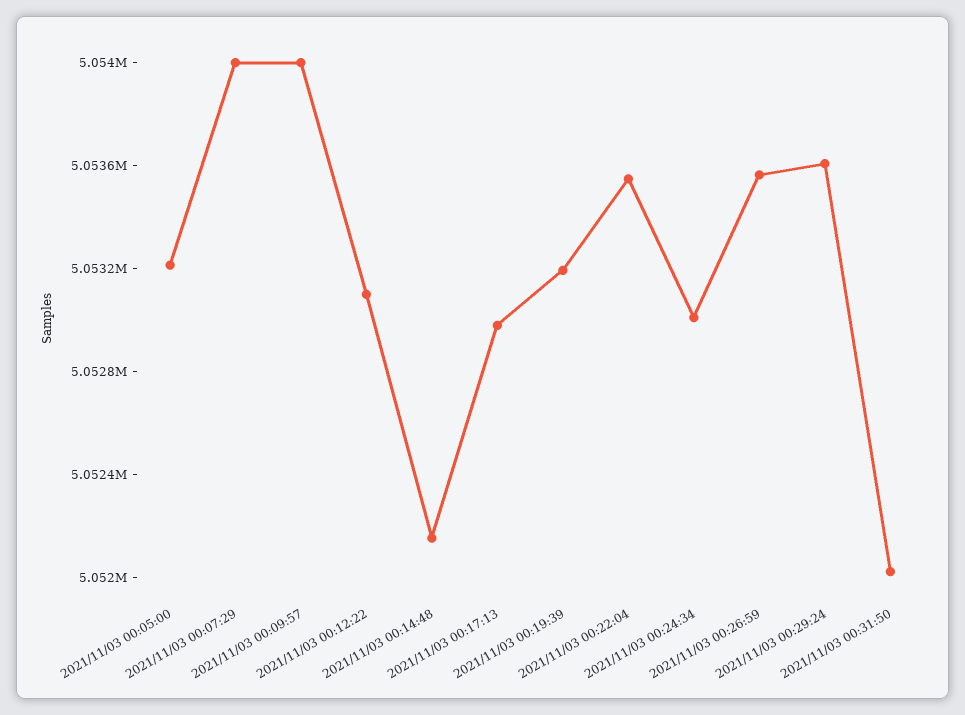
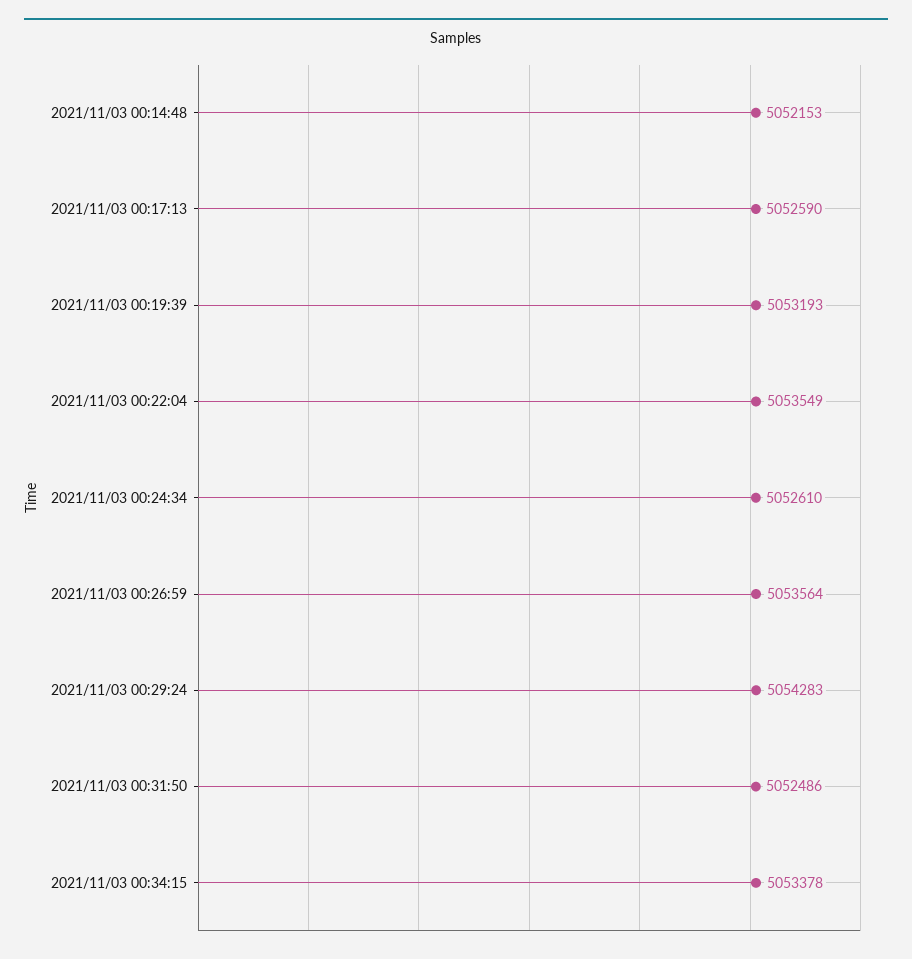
2021/11/03 00:05:00: 5053200 -> none
2021/11/03 00:07:29: 5054000 -> none
2021/11/03 00:09:57: 5054000 -> none
2021/11/03 00:12:22: 5053100 -> none
2021/11/03 00:17:13: 5053000 -> 5052590
2021/11/03 00:24:34: 5053000 -> 5052610
2021/11/03 00:29:24: 5053600 -> 5054283
2021/11/03 00:31:50: 5052000 -> 5052486
2021/11/03 00:34:15: none -> 5053378

